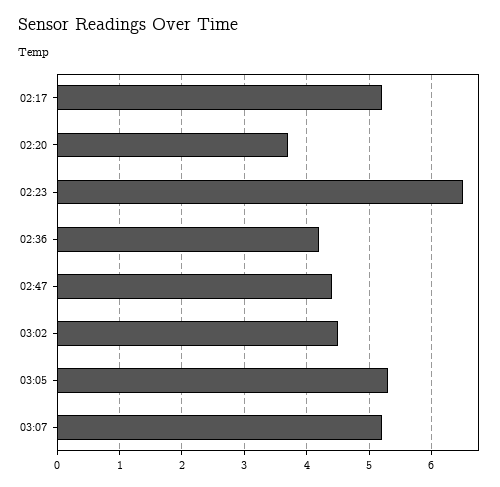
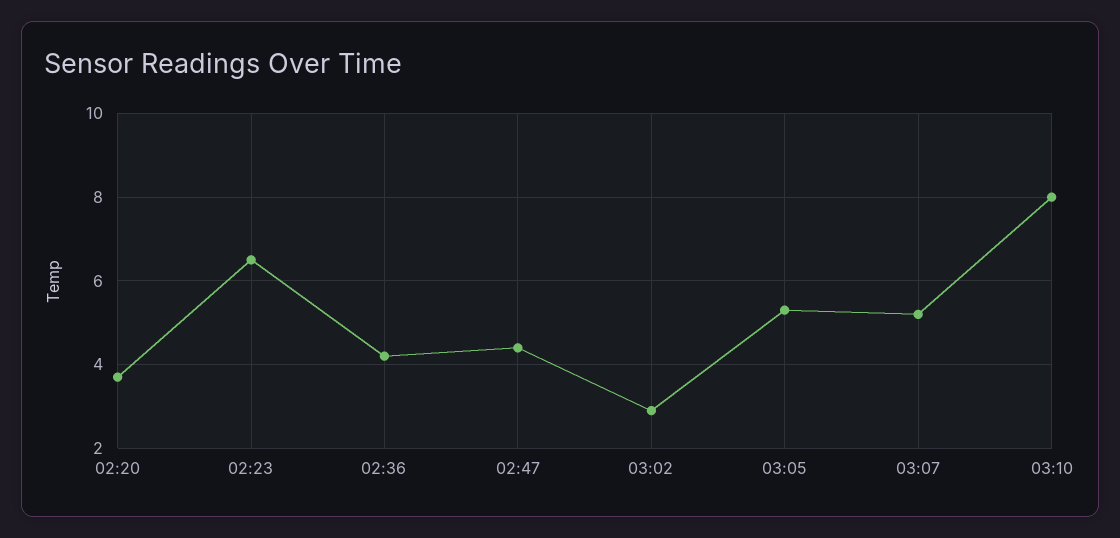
02:17: 5.2 -> none
03:02: 4.5 -> 3
03:10: none -> 8

